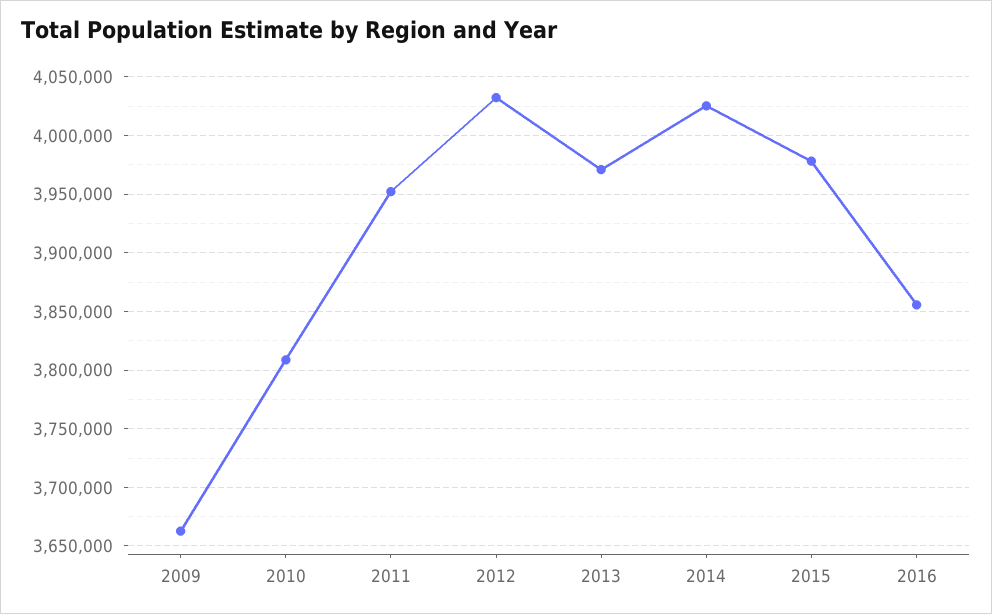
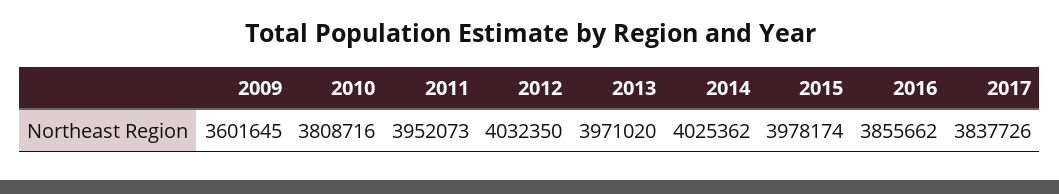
2009: 3660000 -> 3601645
2017: none -> 3837726

